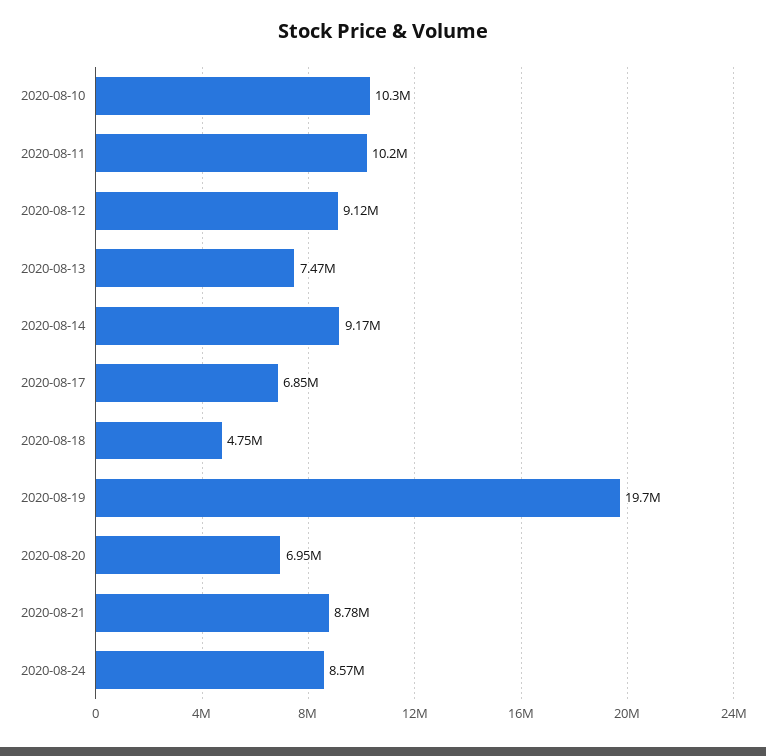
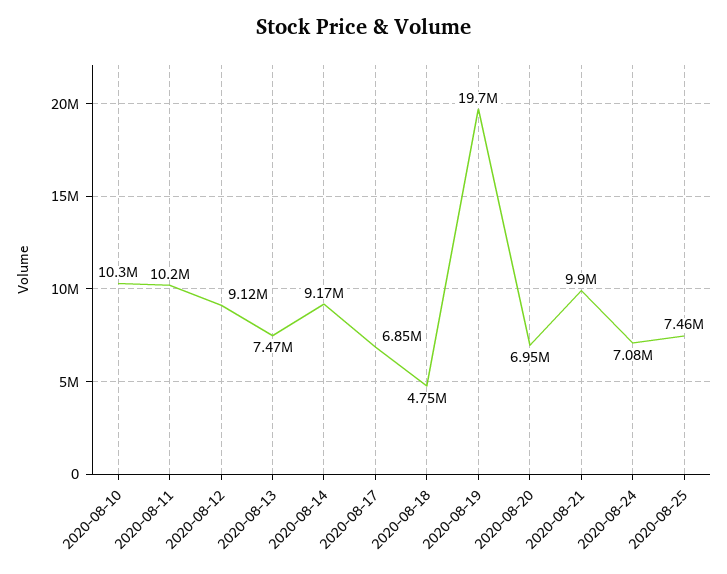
2020-08-21: 8780000 -> 9900000
2020-08-24: 8570000 -> 7080000
2020-08-25: none -> 7460000

